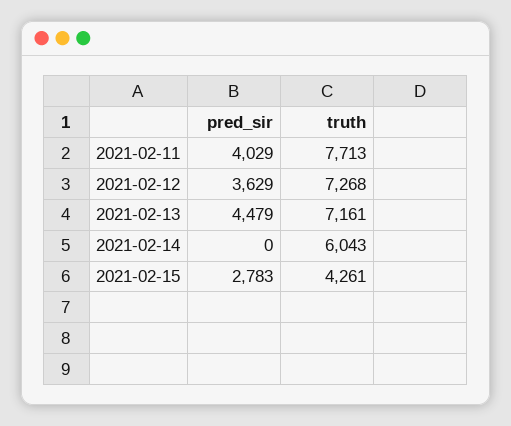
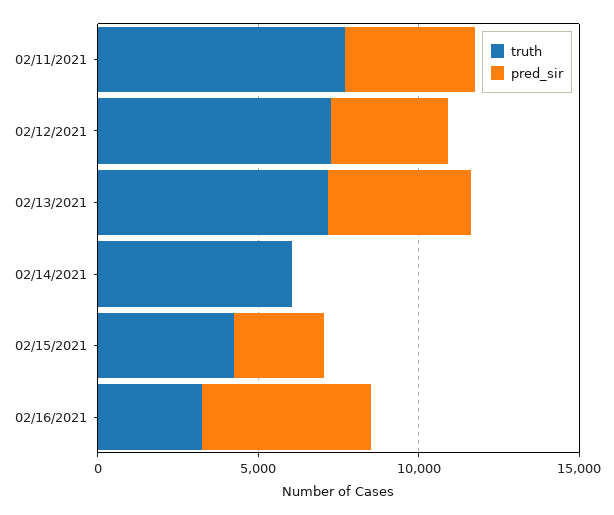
truth, 02/16/2021: none -> 3000
pred_sir, 02/16/2021: none -> 5000

